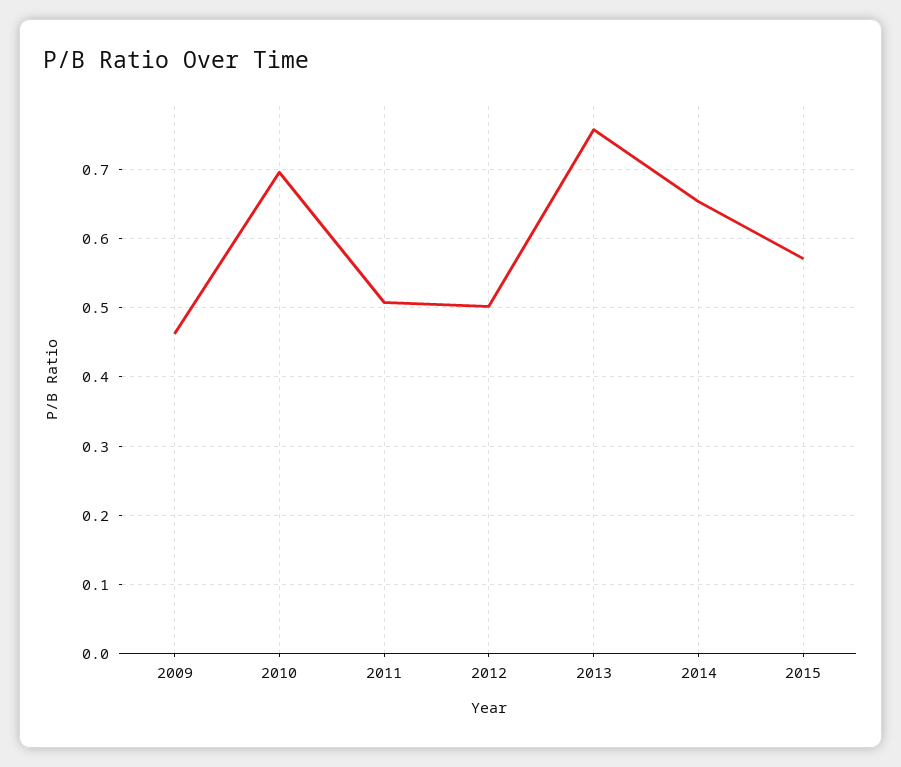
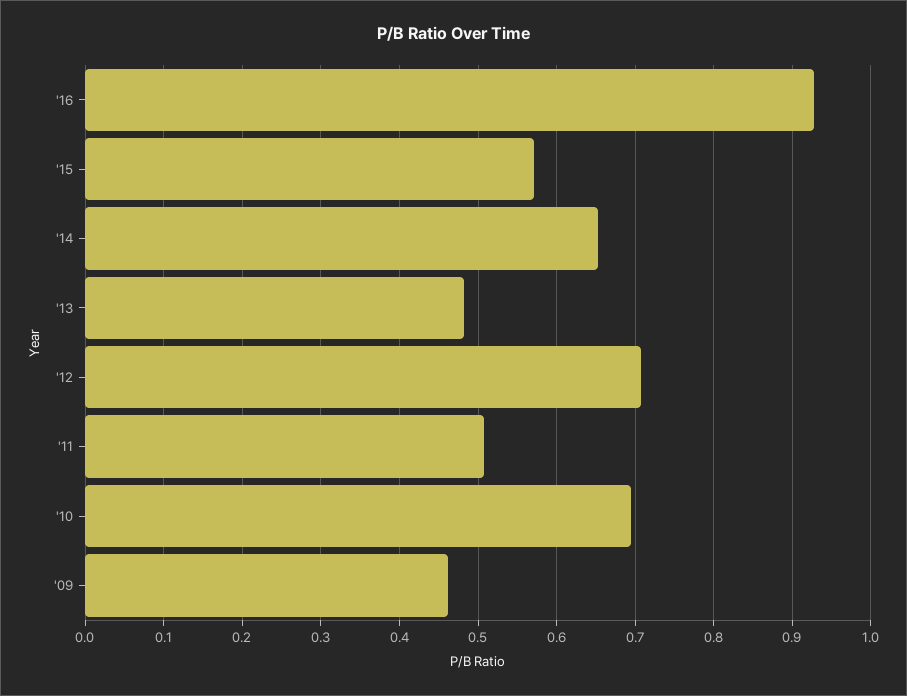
2012: 0.5 -> 0.71
2013: 0.76 -> 0.48
'16: none -> 0.93

